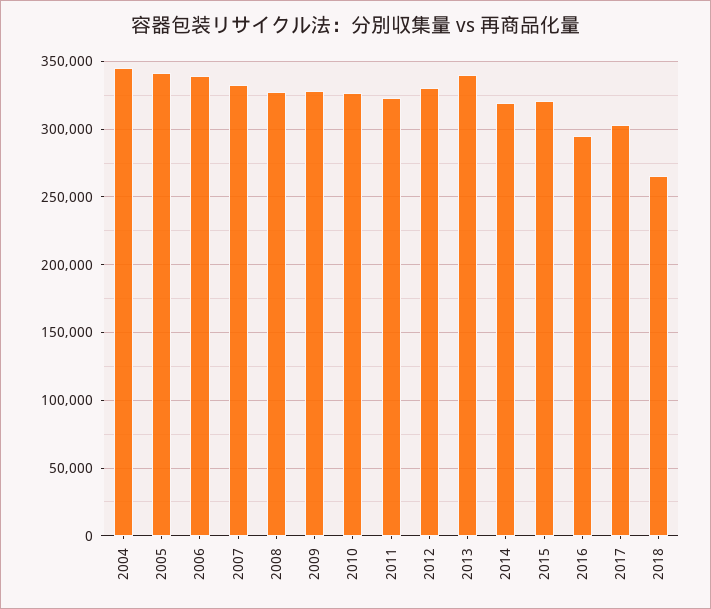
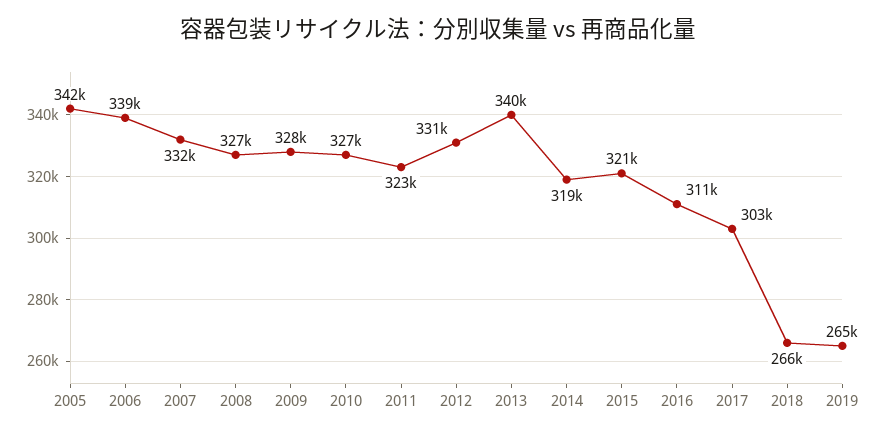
2004: 345000 -> none
2016: 295000 -> 311000
2019: none -> 265000

